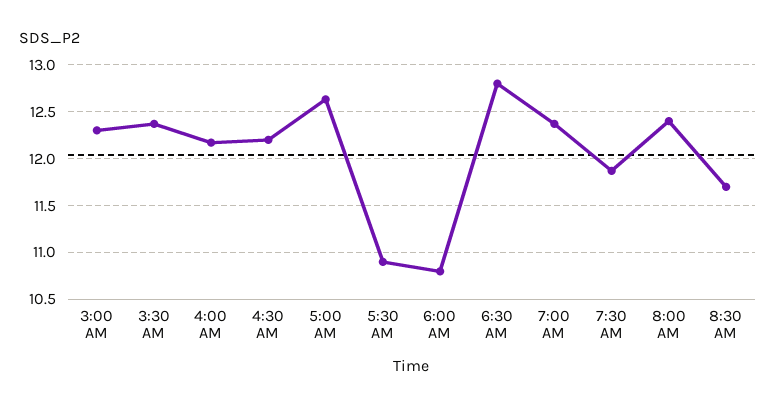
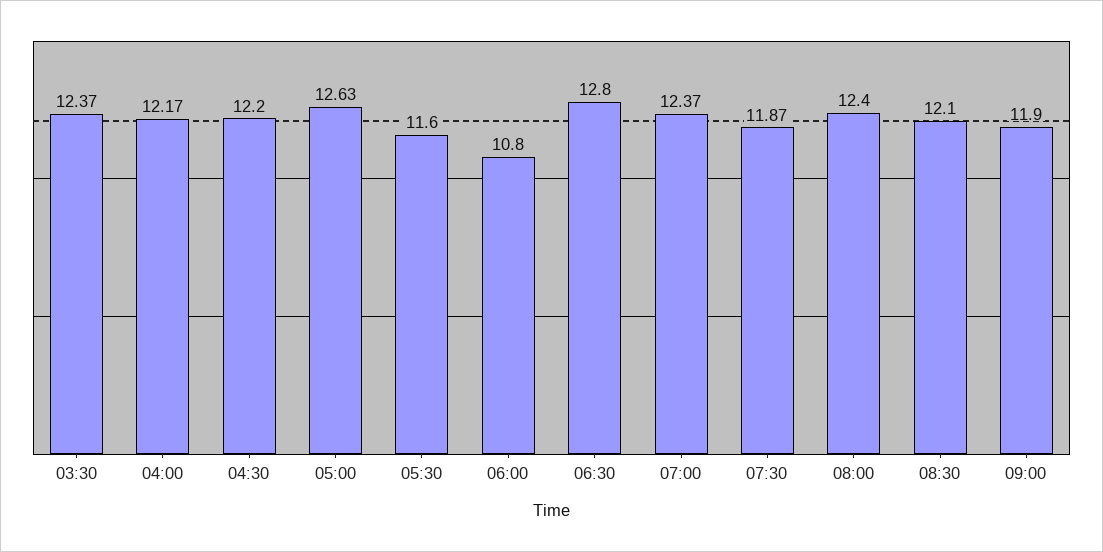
3:00 AM: 12.3 -> none
5:30 AM: 10.9 -> 11.6
8:30 AM: 11.7 -> 12.1
09:00: none -> 11.9

